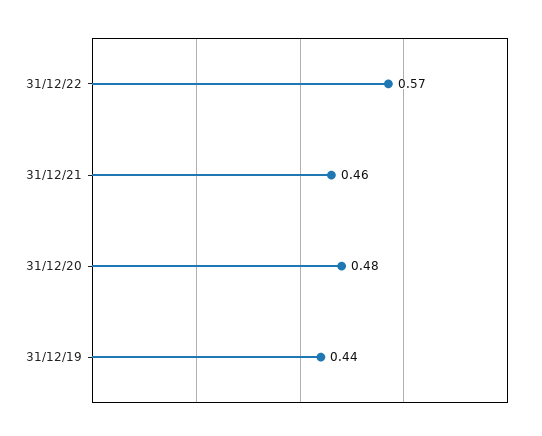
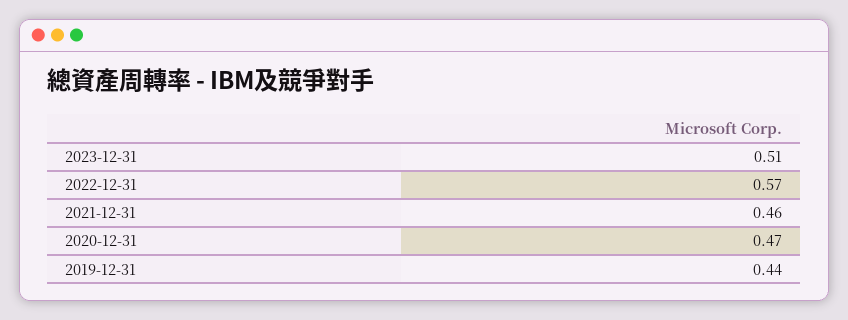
31/12/20: 0.48 -> 0.47
2023-12-31: none -> 0.51

